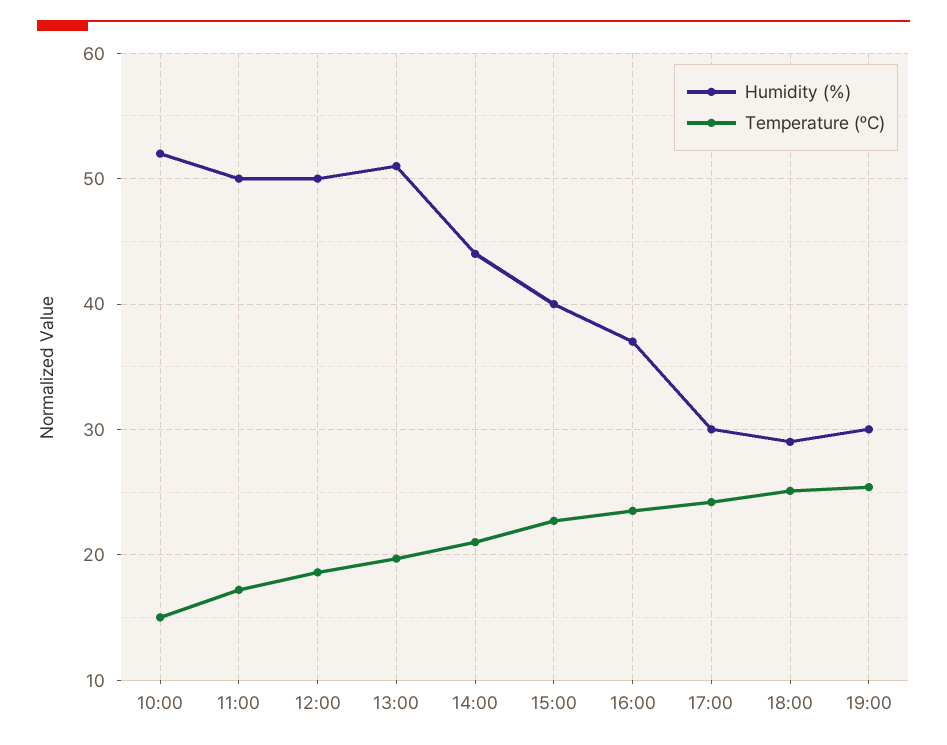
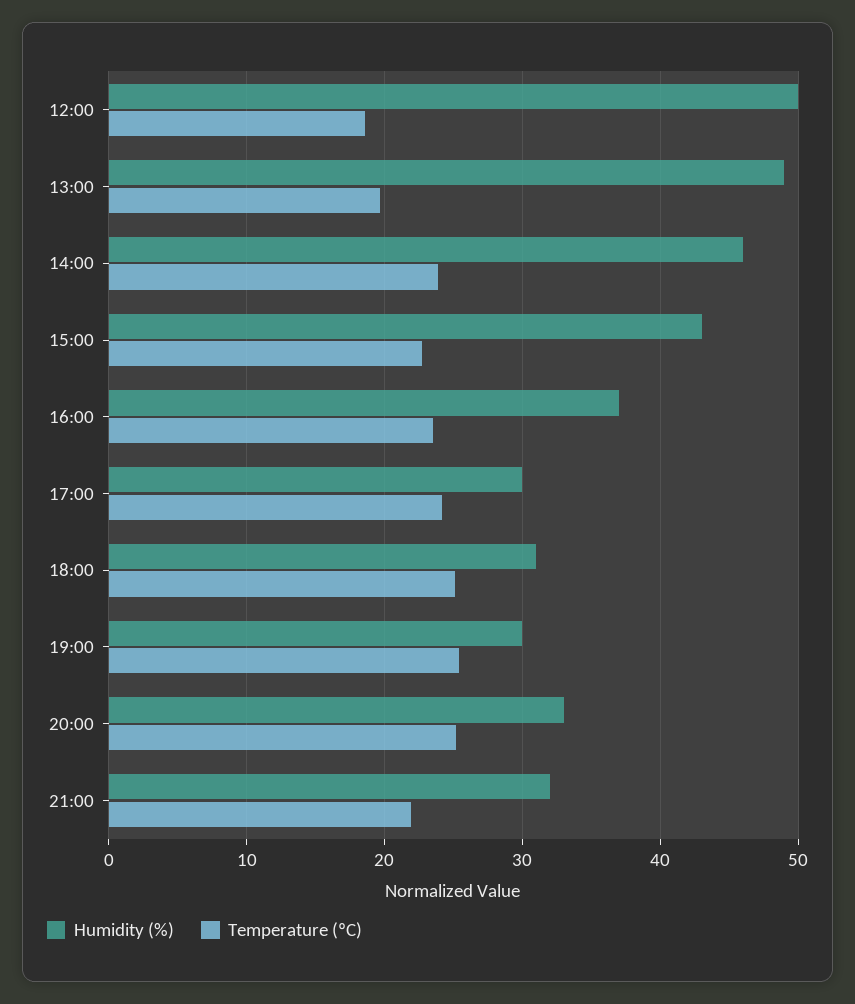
Humidity (%), 10:00: 52 -> none
Temperature (ºC), 10:00: 15 -> none
Humidity (%), 11:00: 50 -> none
Temperature (ºC), 11:00: 17 -> none
Humidity (%), 13:00: 51 -> 49
Humidity (%), 14:00: 44 -> 46
Temperature (ºC), 14:00: 21 -> 24
Humidity (%), 15:00: 40 -> 43
Humidity (%), 18:00: 29 -> 31
Humidity (%), 20:00: none -> 33
Temperature (ºC), 20:00: none -> 25
Humidity (%), 21:00: none -> 32
Temperature (ºC), 21:00: none -> 22

